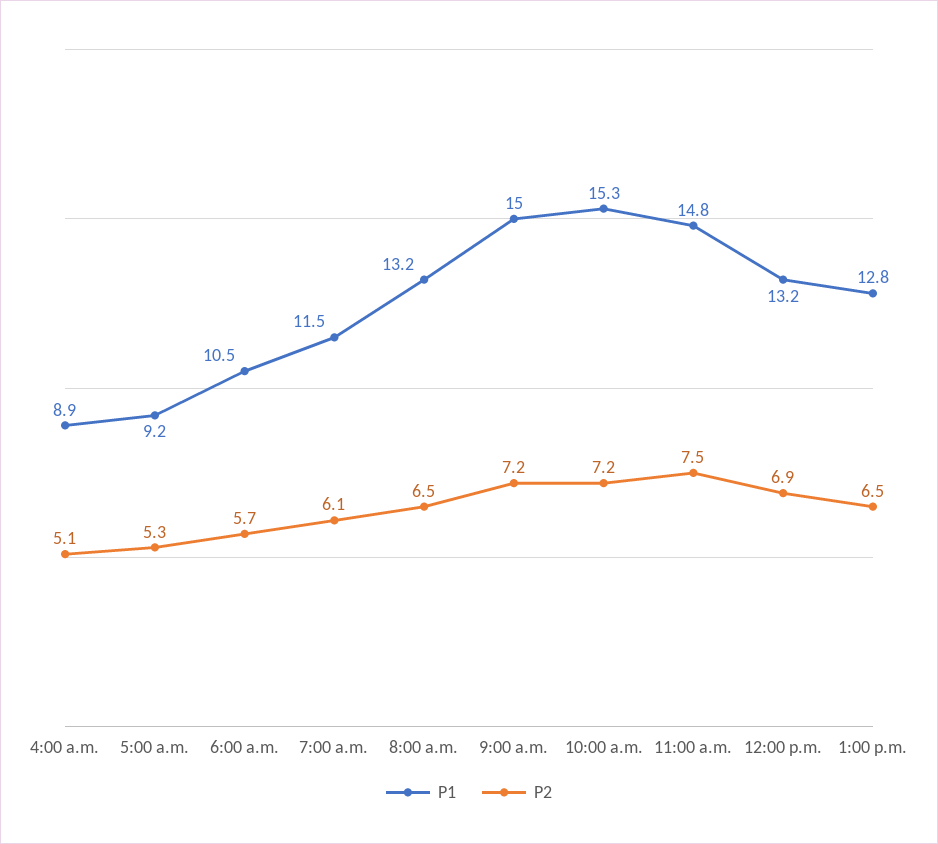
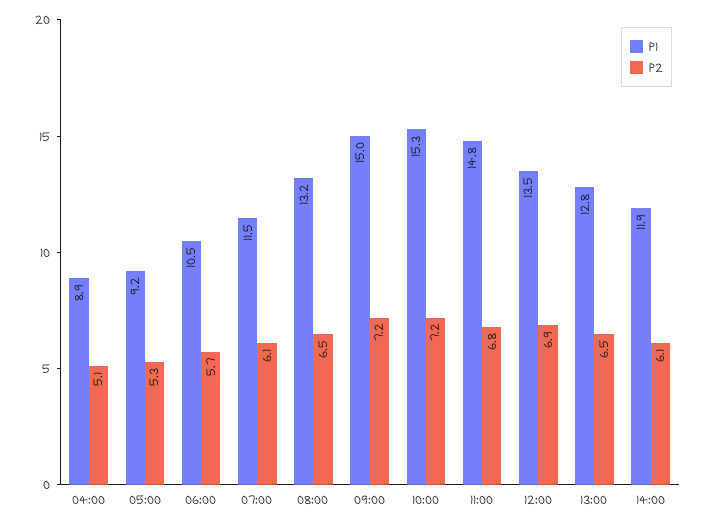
P2, 11:00 a.m.: 7.5 -> 6.8
P1, 12:00 p.m.: 13.2 -> 13.5
P1, 14:00: none -> 11.9
P2, 14:00: none -> 6.1

